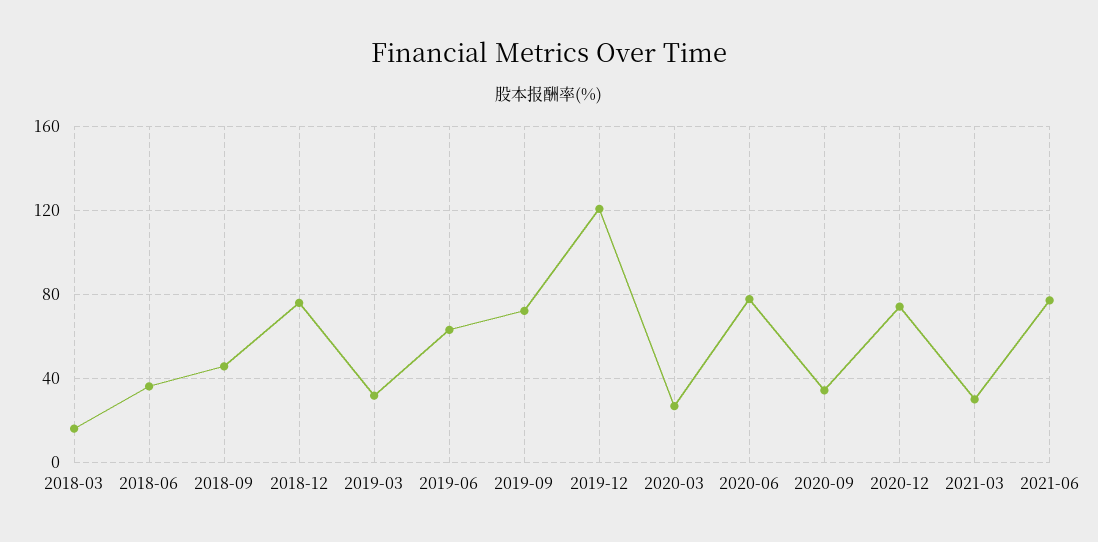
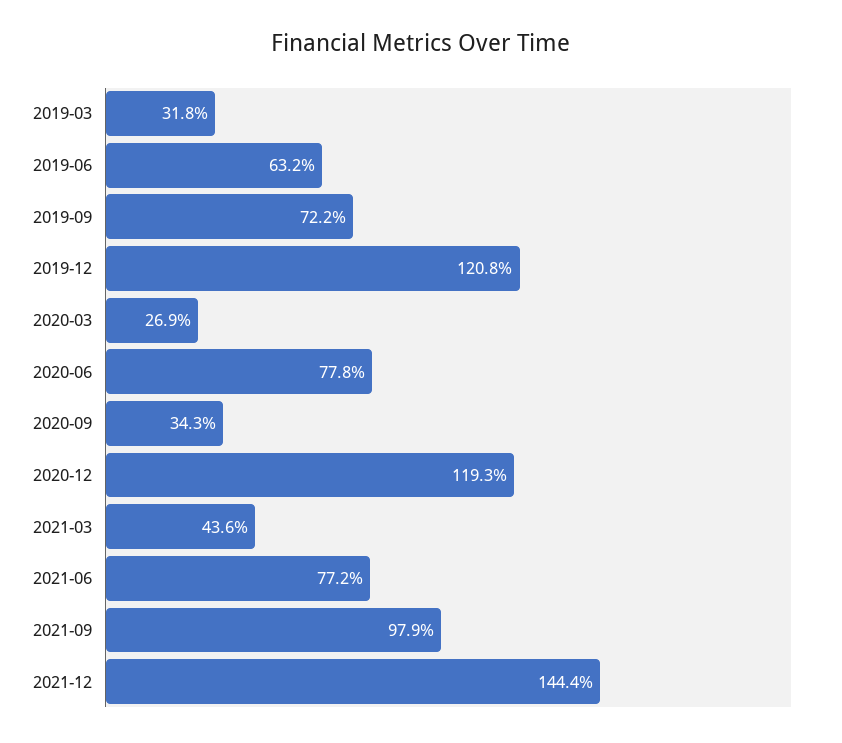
2018-03: 15 -> none
2018-06: 35 -> none
2018-09: 45 -> none
2018-12: 75 -> none
2020-12: 75 -> 119.3
2021-03: 30 -> 43.6
2021-09: none -> 97.9
2021-12: none -> 144.4

